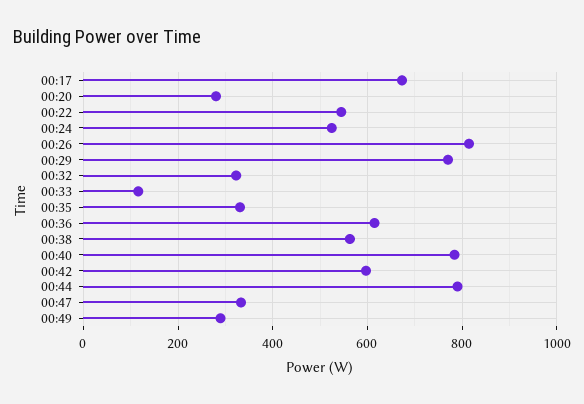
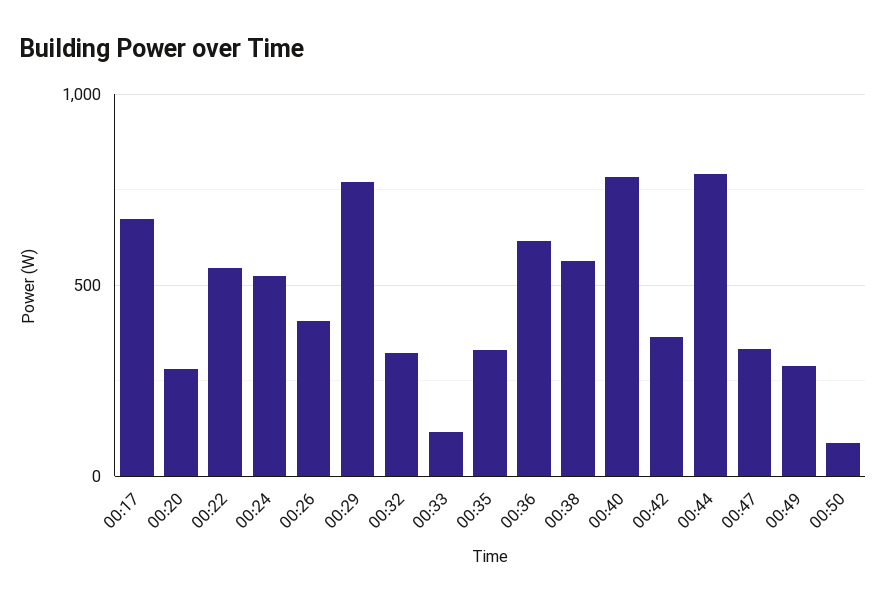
00:26: 820 -> 400
00:42: 600 -> 350
00:50: none -> 100

